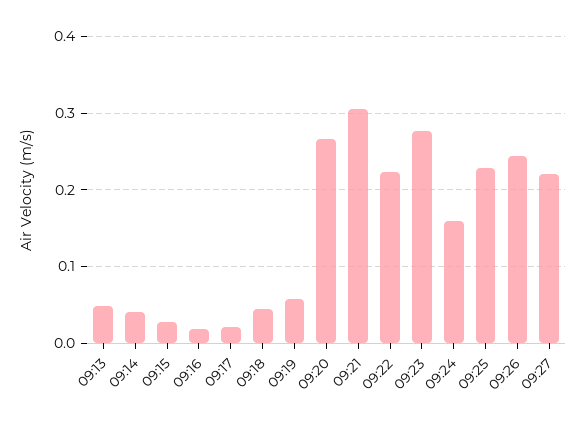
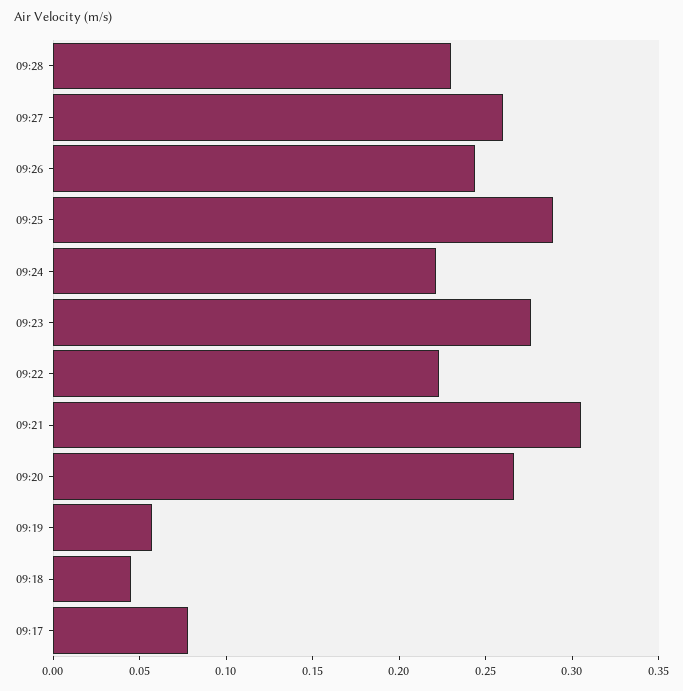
09:13: 0.05 -> none
09:14: 0.04 -> none
09:15: 0.03 -> none
09:16: 0.02 -> none
09:17: 0.02 -> 0.08
09:24: 0.16 -> 0.22
09:25: 0.23 -> 0.29
09:27: 0.22 -> 0.26
09:28: none -> 0.23

